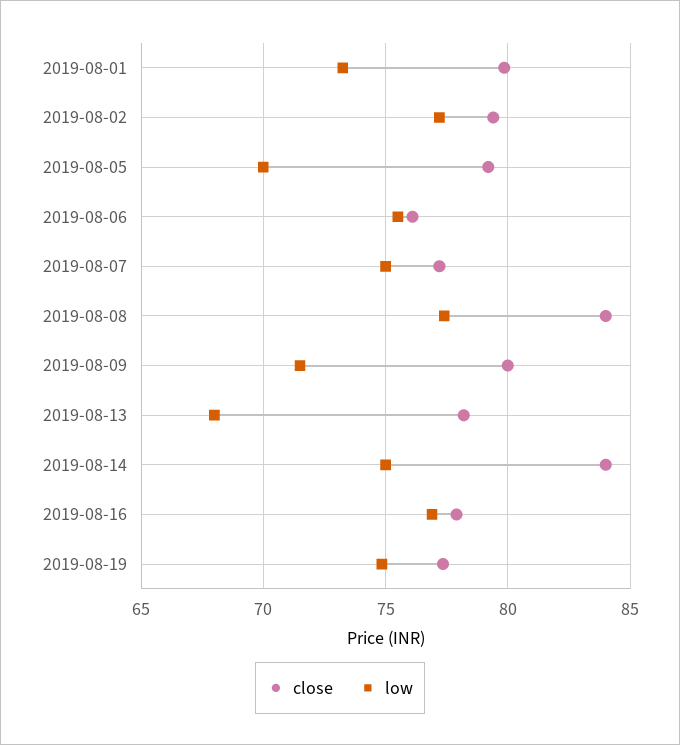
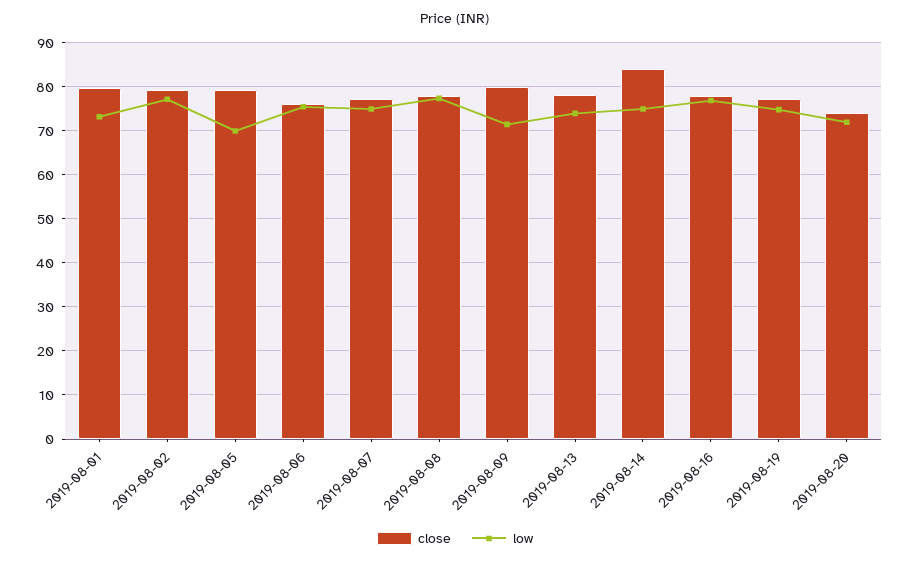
close, 2019-08-08: 84 -> 78
low, 2019-08-13: 68 -> 74
close, 2019-08-20: none -> 74
low, 2019-08-20: none -> 72

